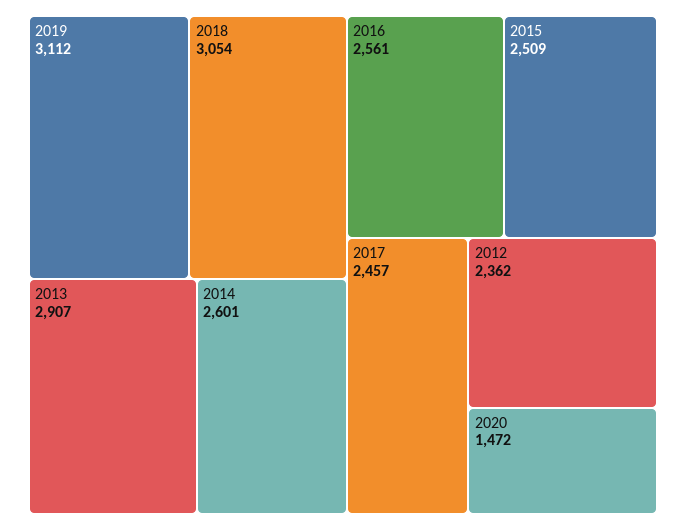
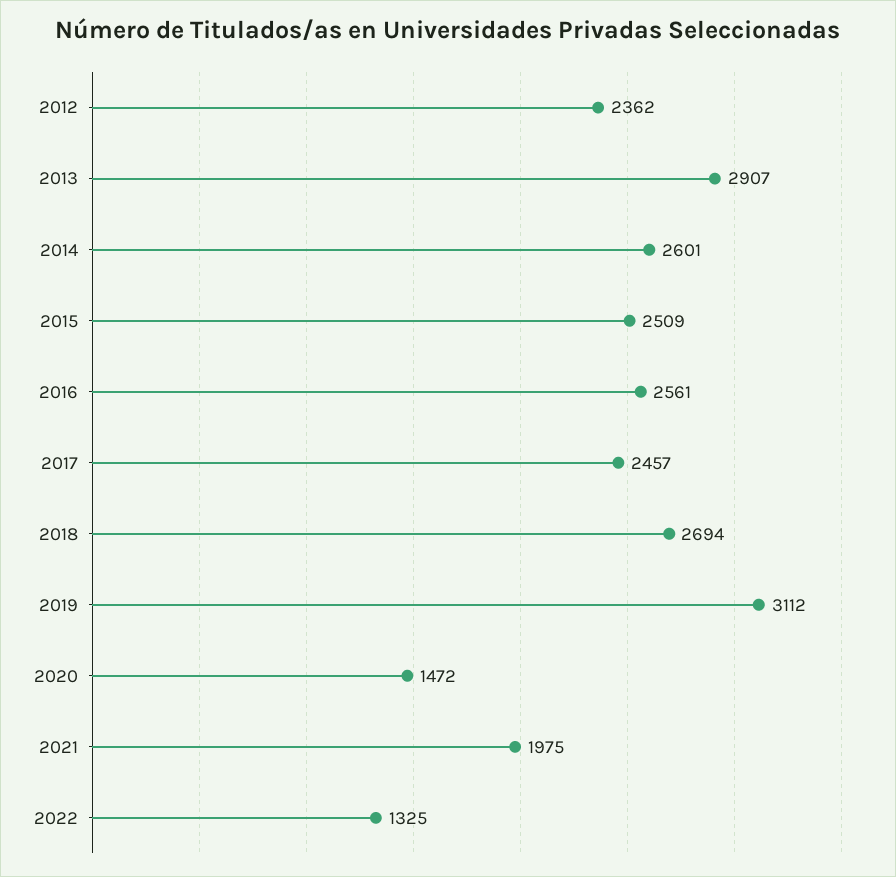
2018: 3054 -> 2694
2021: none -> 1975
2022: none -> 1325

